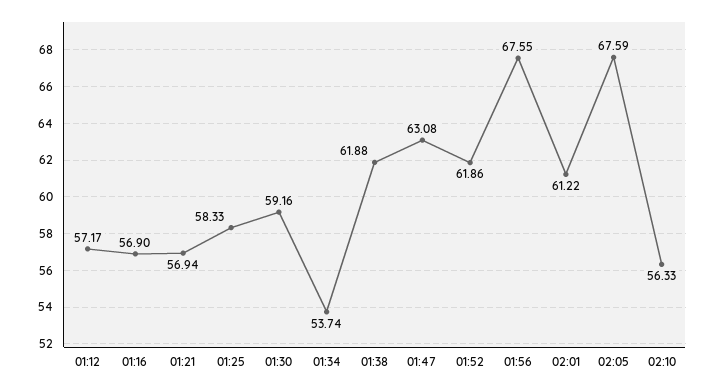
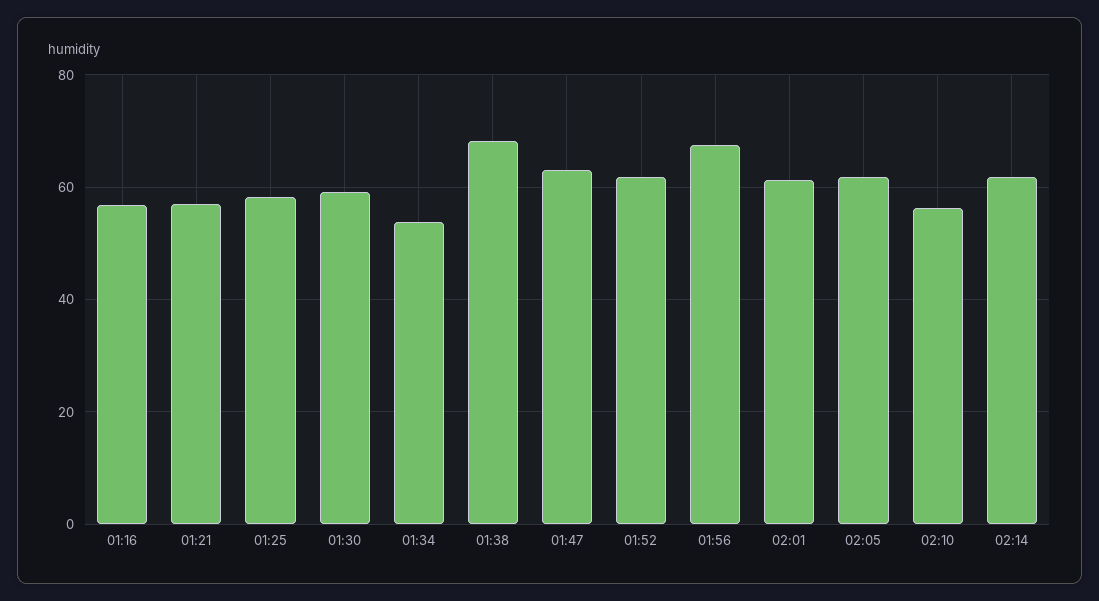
01:12: 57.17 -> none
01:38: 61.88 -> 68
02:05: 67.59 -> 62
02:14: none -> 62

